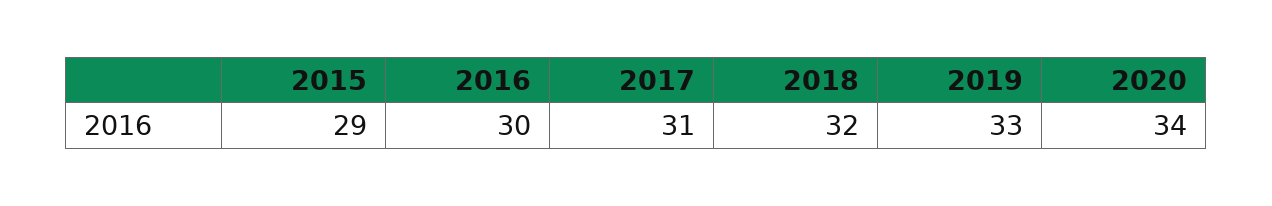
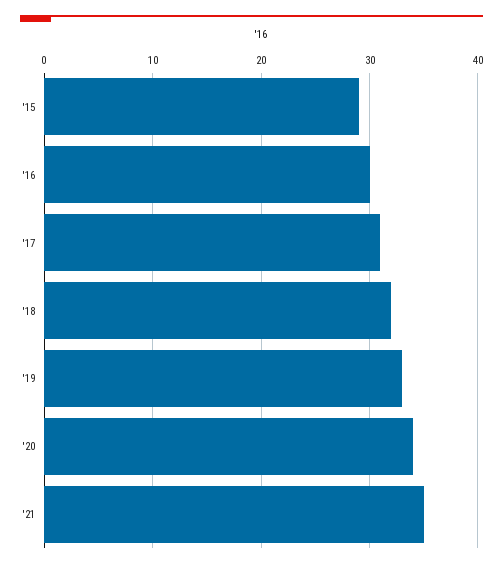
'21: none -> 35

